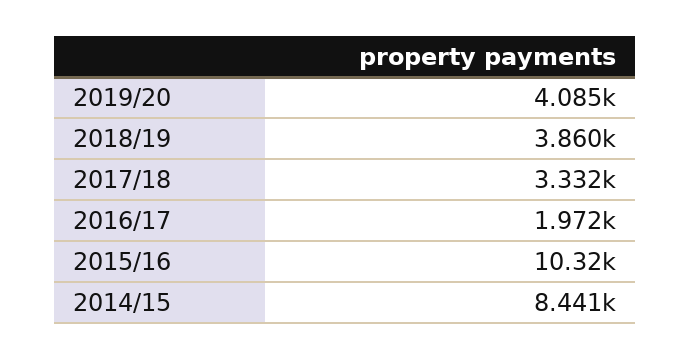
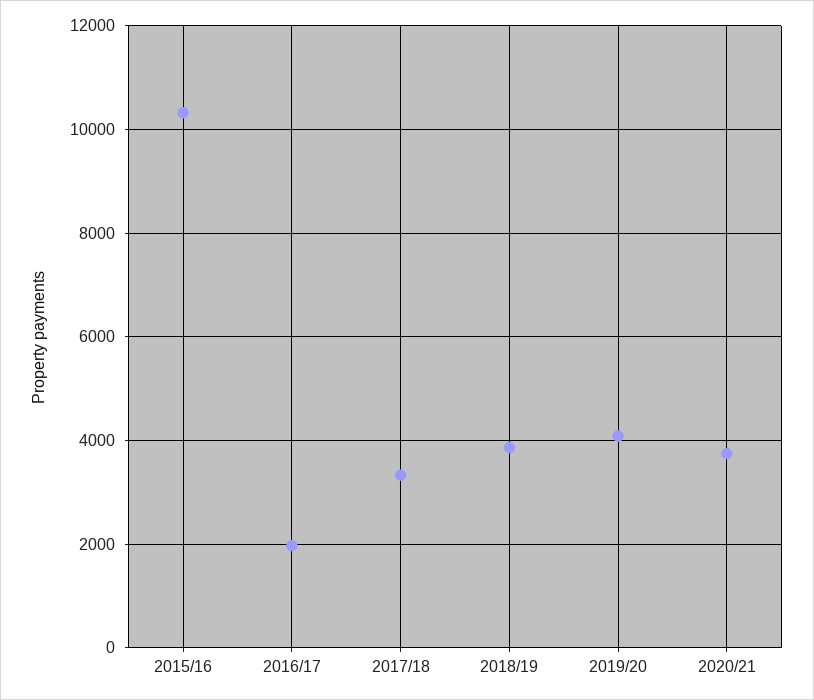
2014/15: 8441 -> none
2020/21: none -> 3800

